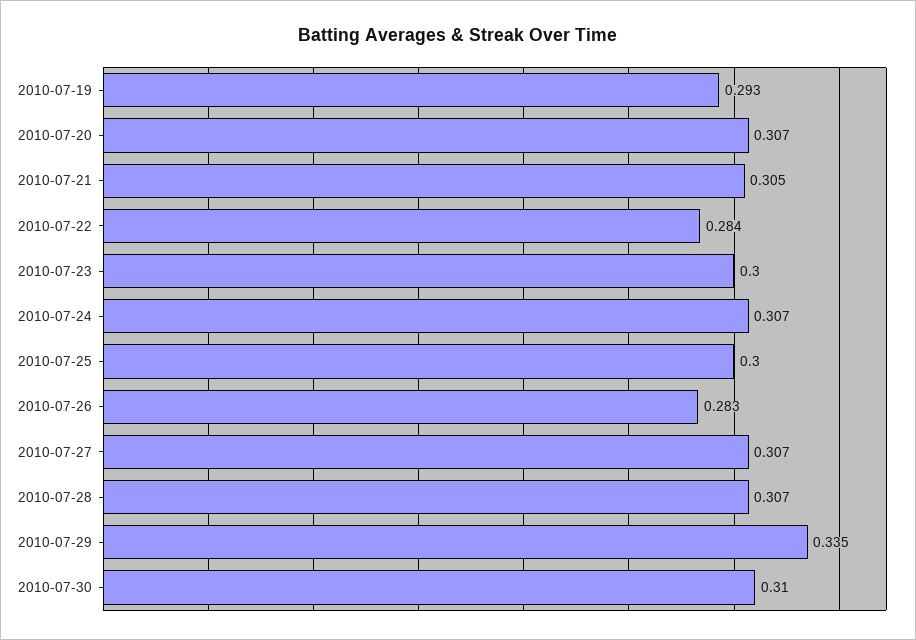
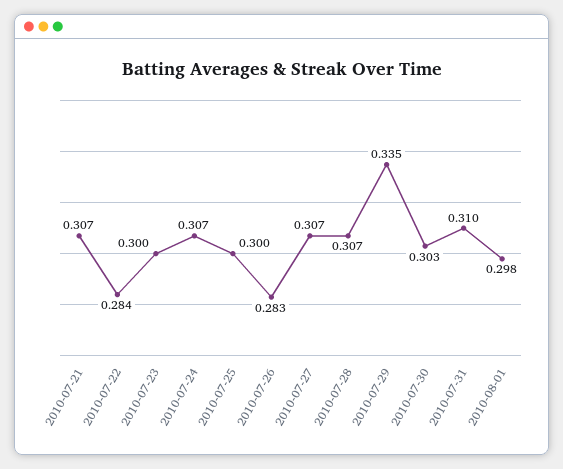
2010-07-19: 0.293 -> none
2010-07-20: 0.307 -> none
2010-07-21: 0.305 -> 0.307
2010-07-30: 0.31 -> 0.303
2010-07-31: none -> 0.31
2010-08-01: none -> 0.298

